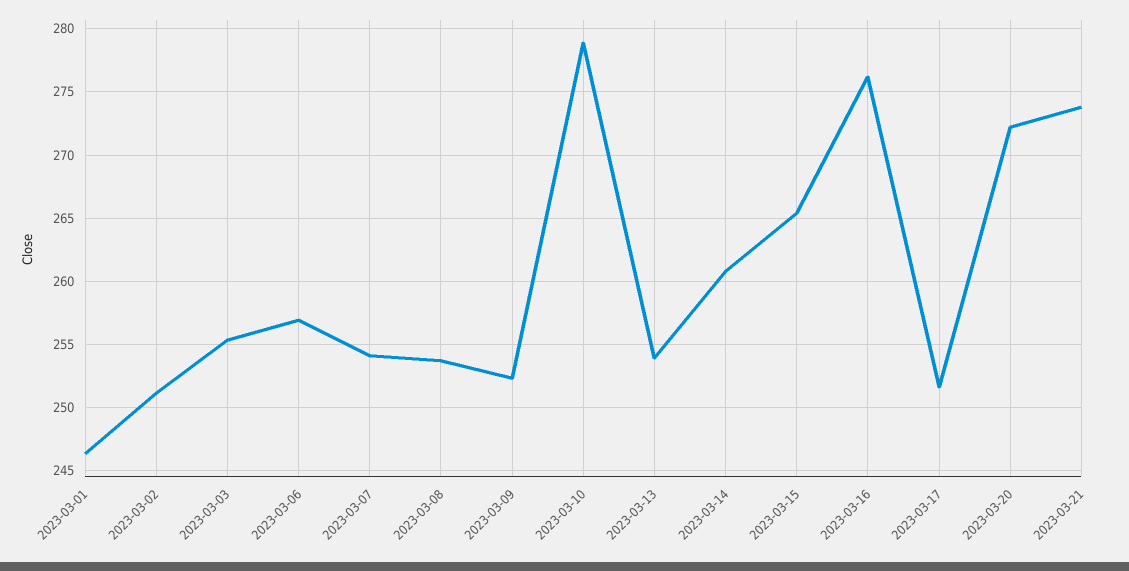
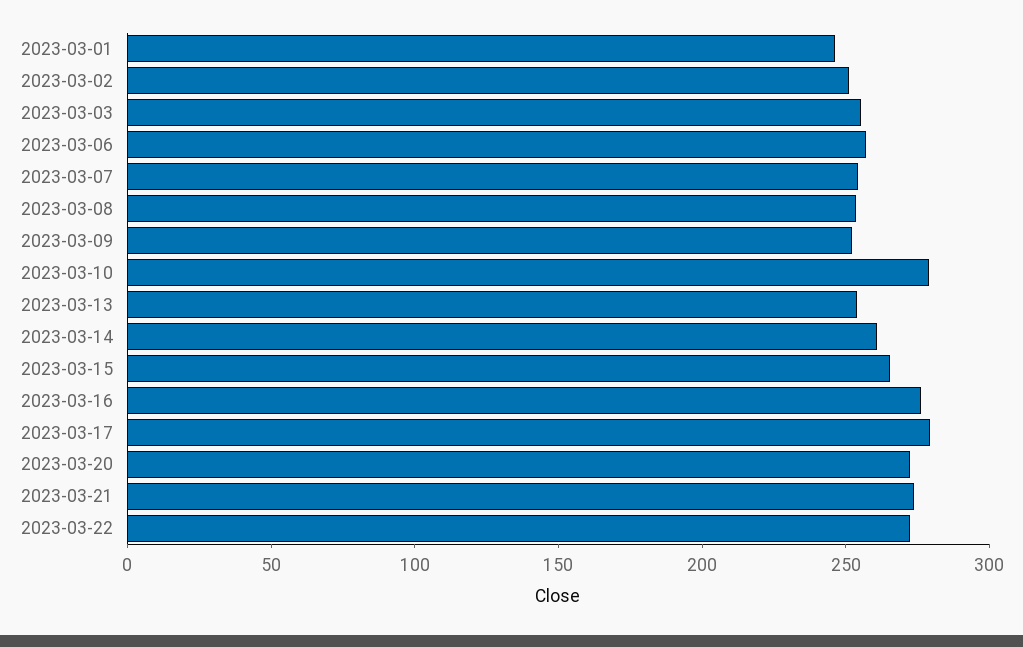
2023-03-17: 251.5 -> 280
2023-03-22: none -> 270

